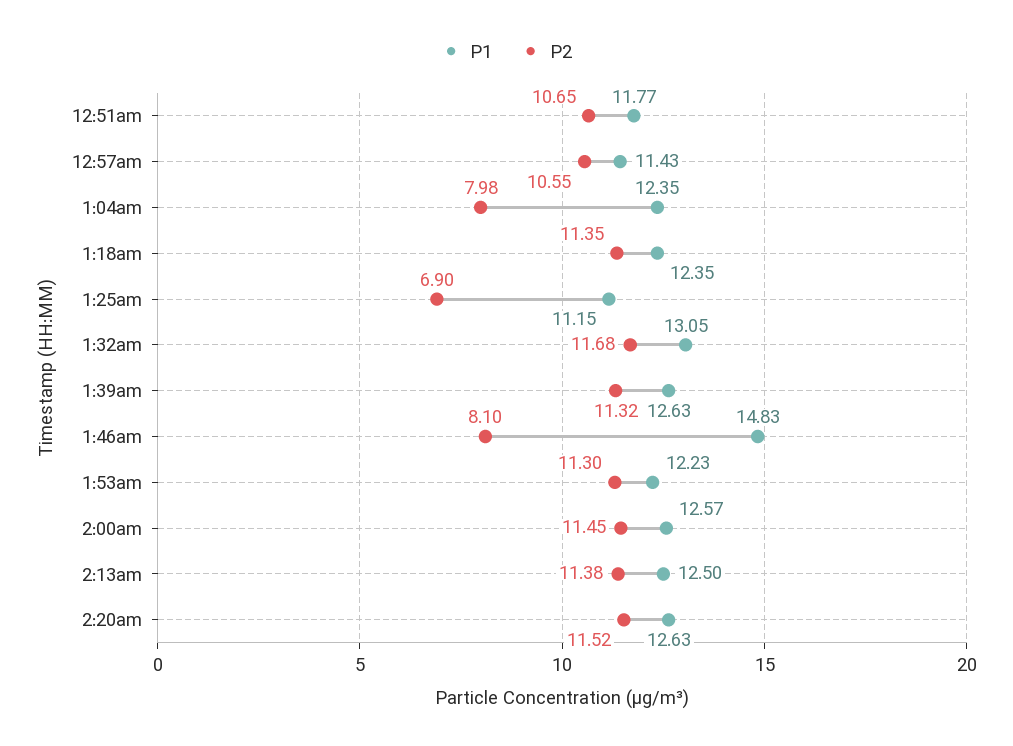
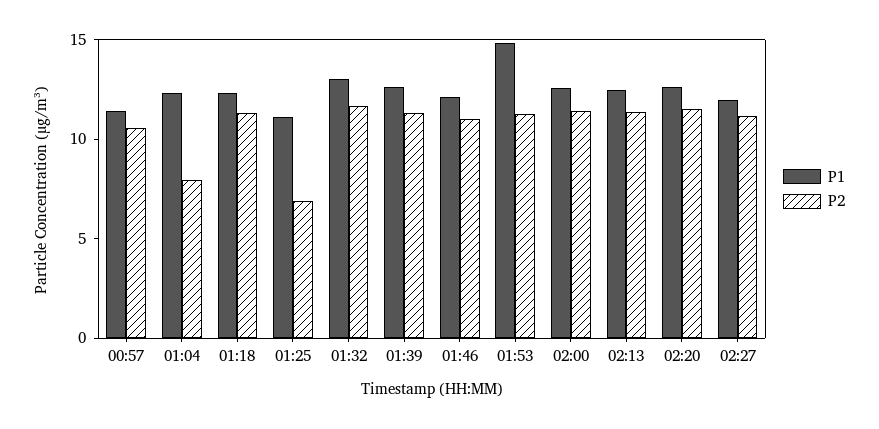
P1, 12:51am: 11.77 -> none
P2, 12:51am: 10.65 -> none
P1, 1:46am: 14.83 -> 12
P2, 1:46am: 8.1 -> 11
P1, 1:53am: 12.23 -> 15
P1, 02:27: none -> 12
P2, 02:27: none -> 11

